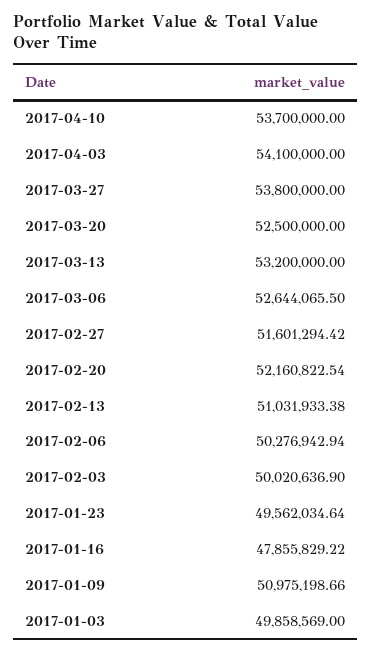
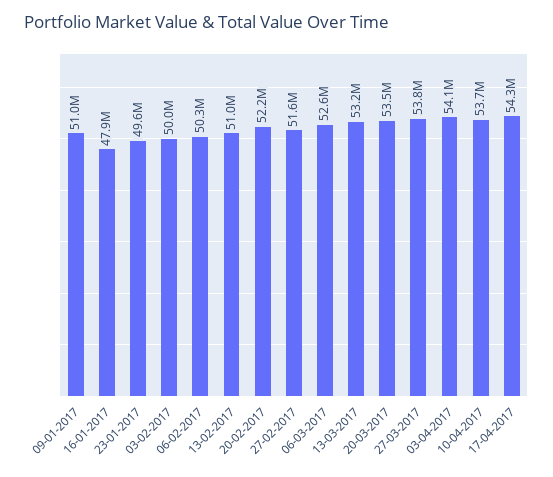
2017-03-20: 52500000 -> 53500000
2017-01-03: 49858569 -> none
17-04-2017: none -> 54300000

